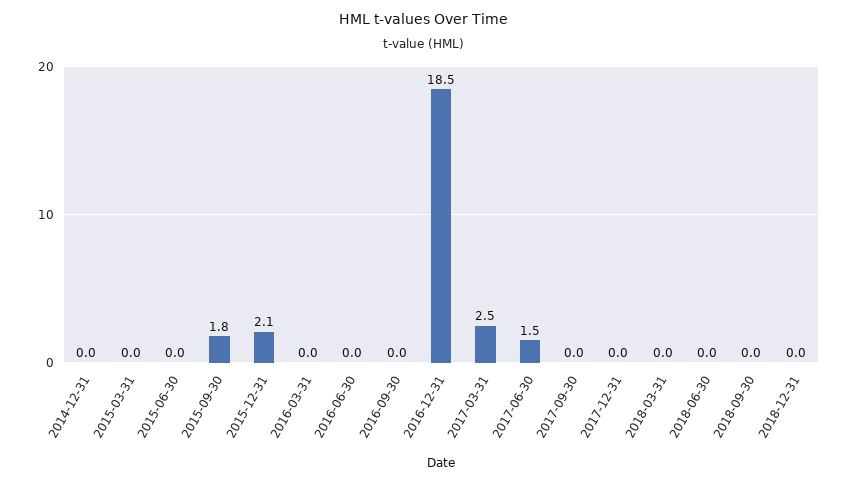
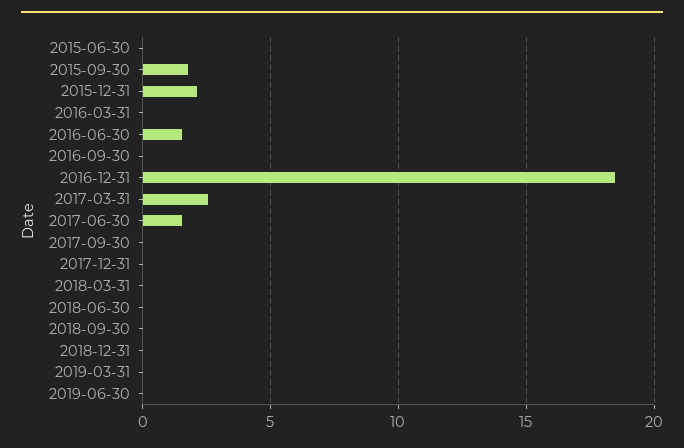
2014-12-31: 0 -> none
2015-03-31: 0 -> none
2016-06-30: 0 -> 1.5
2019-03-31: none -> 0
2019-06-30: none -> 0

